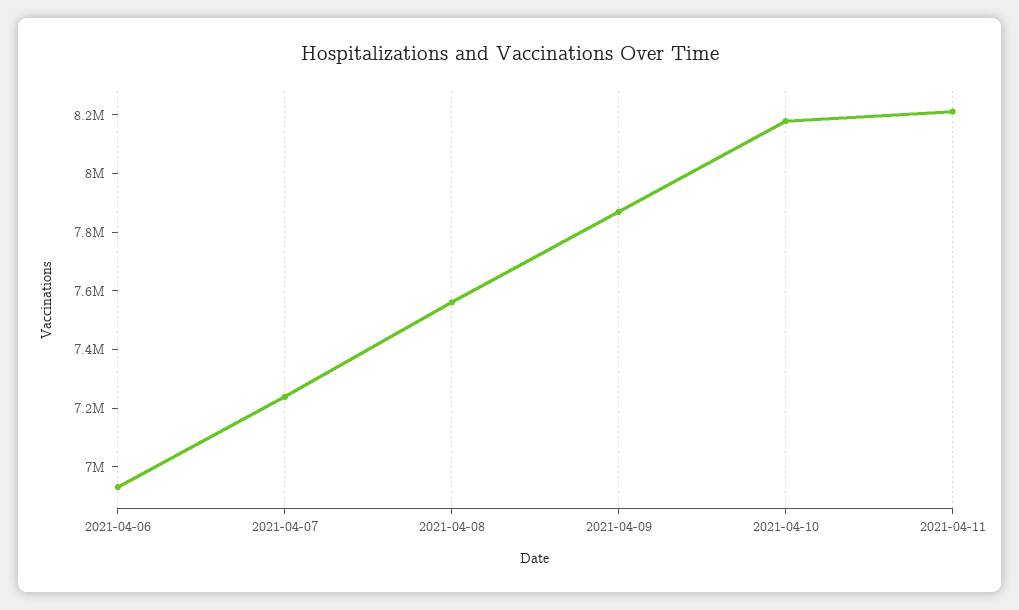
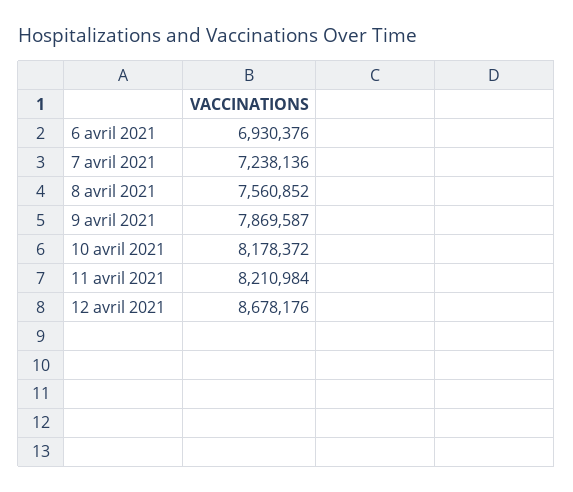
12 avril 2021: none -> 8678176

